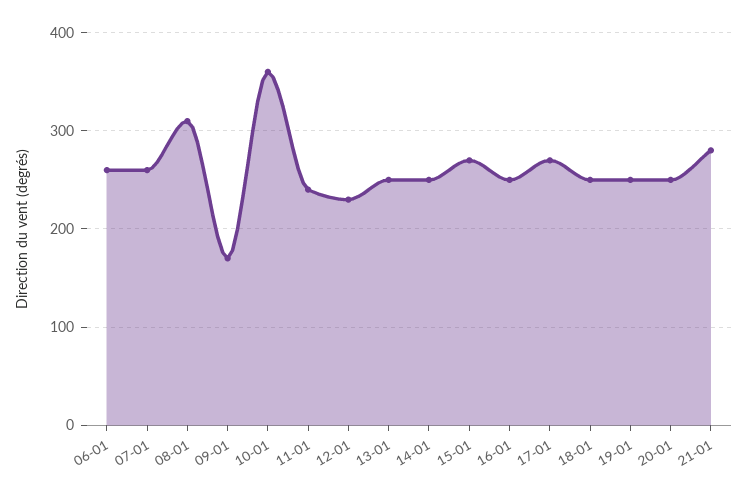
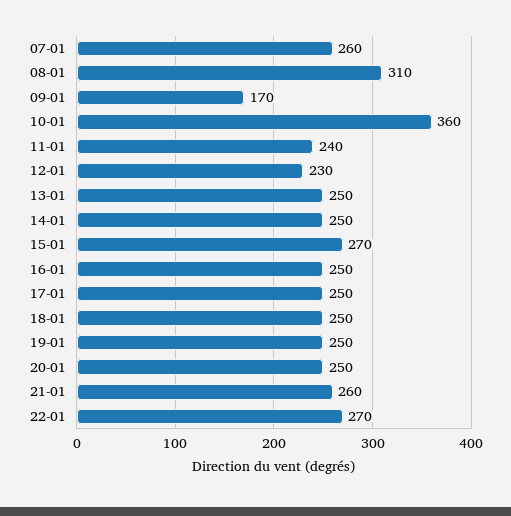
06-01: 260 -> none
17-01: 270 -> 250
21-01: 280 -> 260
22-01: none -> 270

